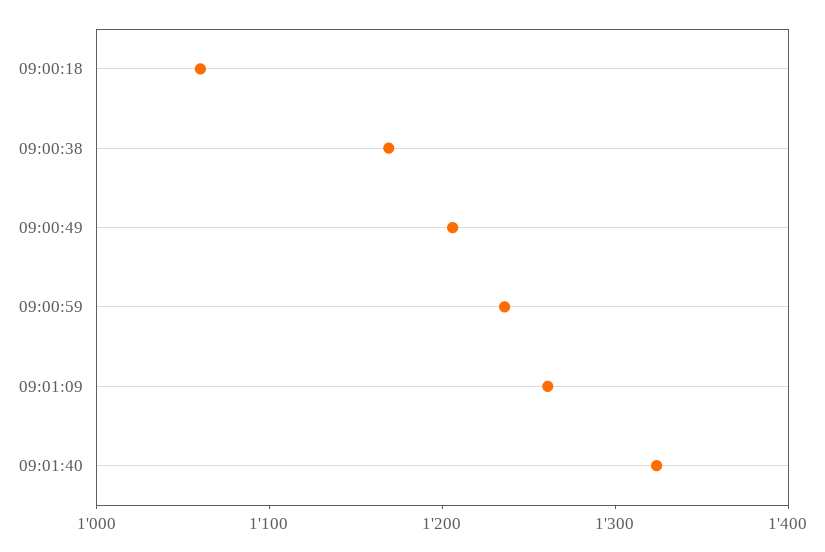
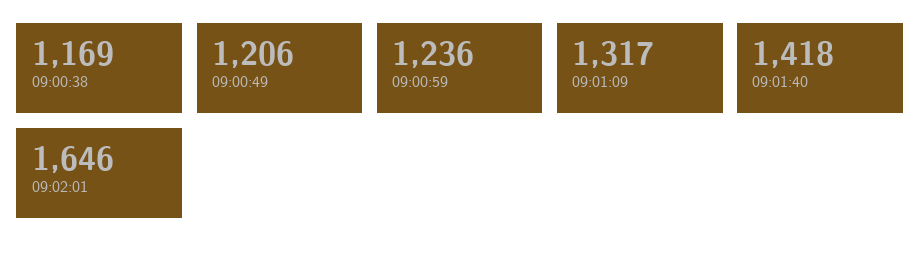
09:00:18: 1060 -> none
09:01:09: 1260 -> 1317
09:01:40: 1320 -> 1418
09:02:01: none -> 1646

